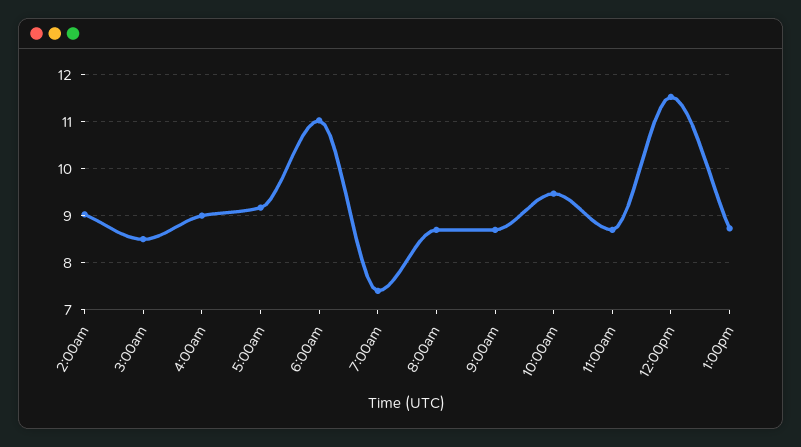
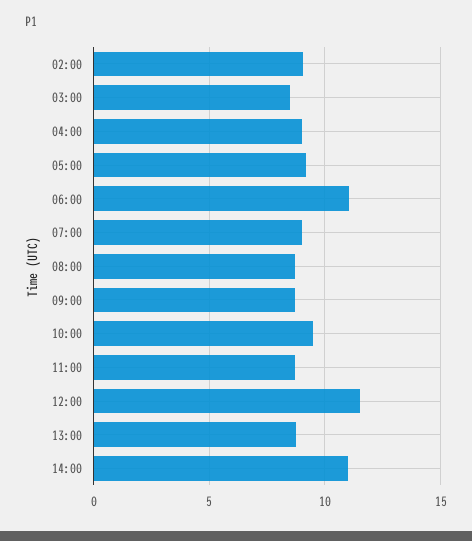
7:00am: 7.4 -> 9
14:00: none -> 11

